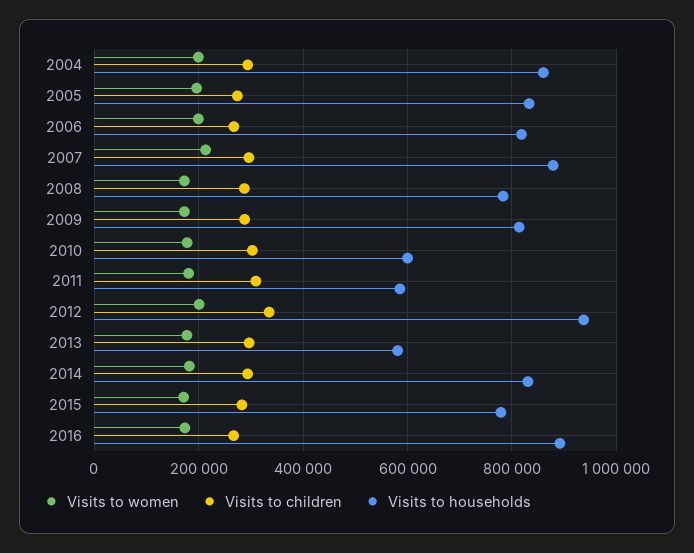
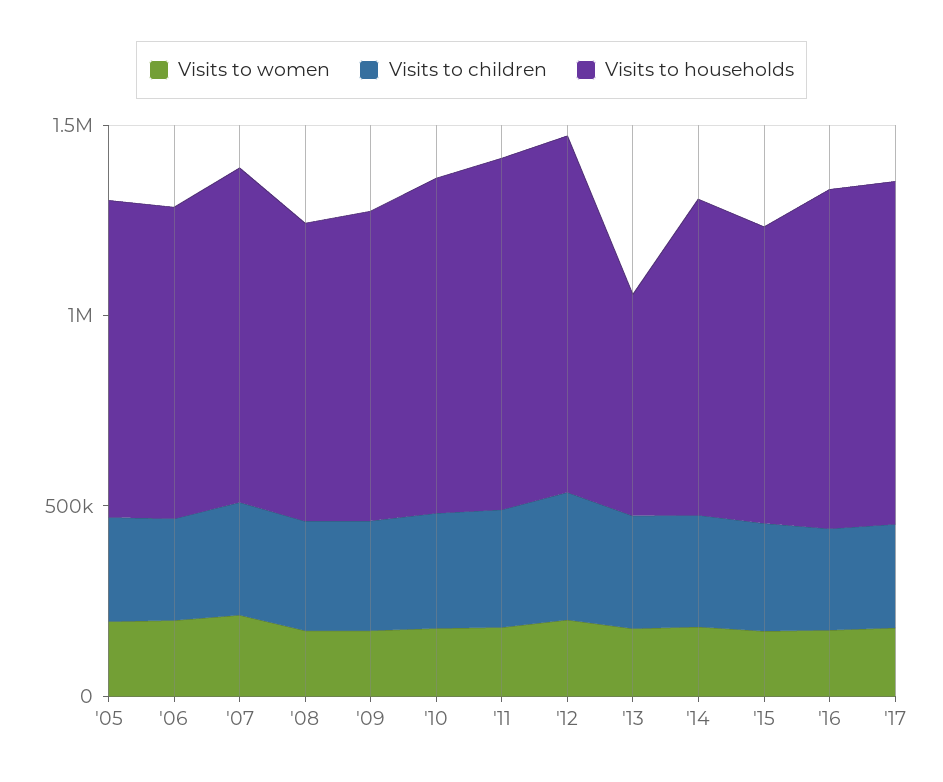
Visits to women, 2004: 200000 -> none
Visits to children, 2004: 300000 -> none
Visits to households, 2004: 860000 -> none
Visits to households, 2010: 600000 -> 900000
Visits to households, 2011: 580000 -> 900000
Visits to women, '17: none -> 200000
Visits to children, '17: none -> 300000
Visits to households, '17: none -> 900000

